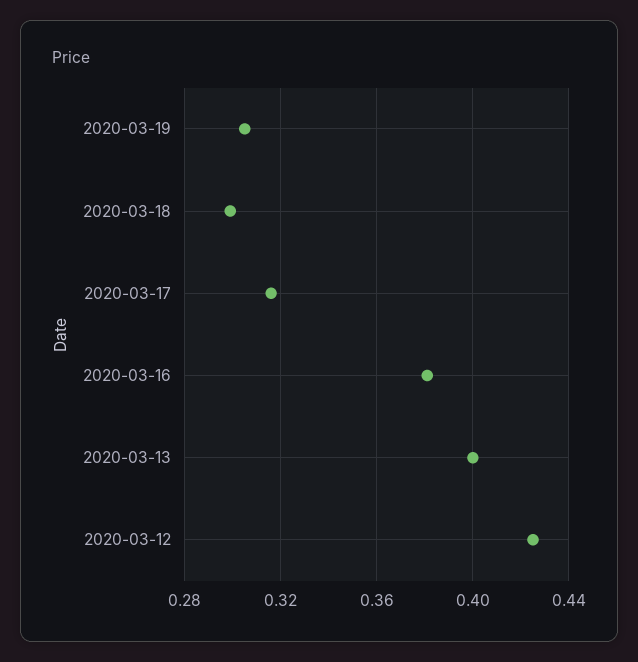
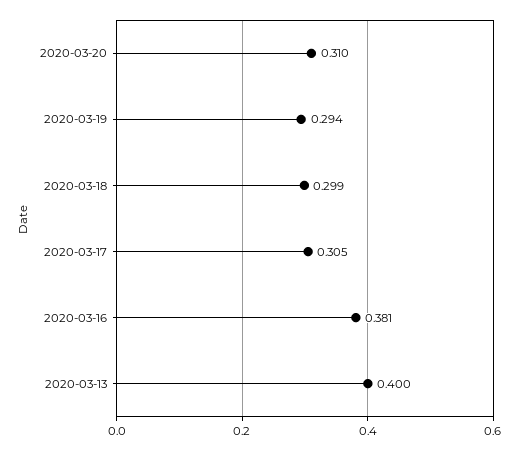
2020-03-19: 0.305 -> 0.294
2020-03-17: 0.315 -> 0.305
2020-03-12: 0.425 -> none
2020-03-20: none -> 0.31

